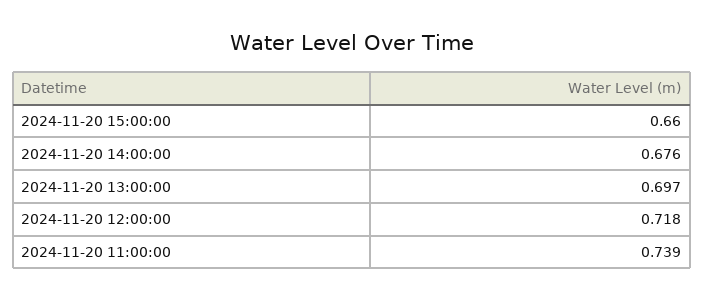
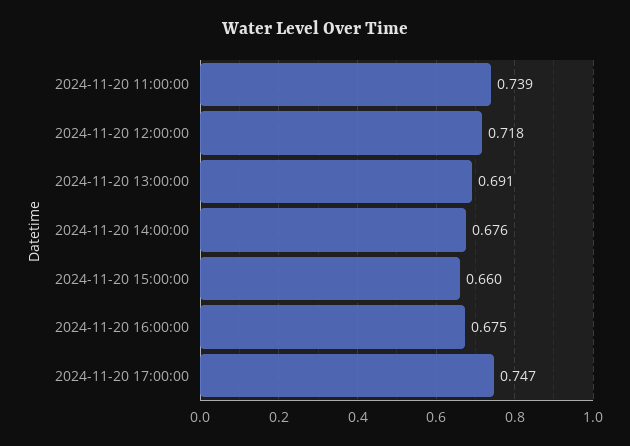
2024-11-20 13:00:00: 0.697 -> 0.691
2024-11-20 16:00:00: none -> 0.675
2024-11-20 17:00:00: none -> 0.747

